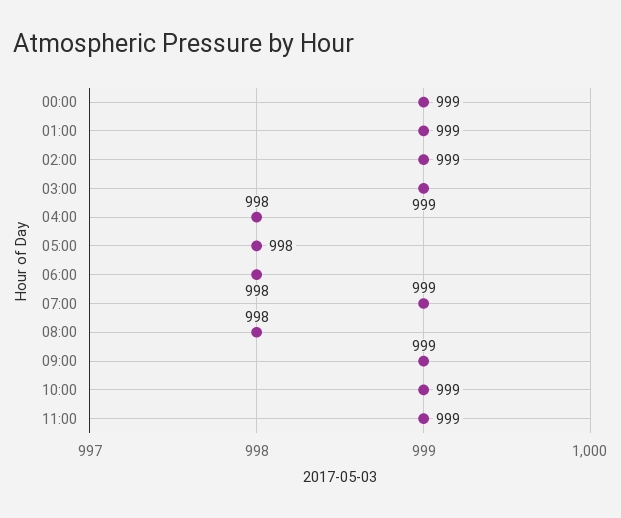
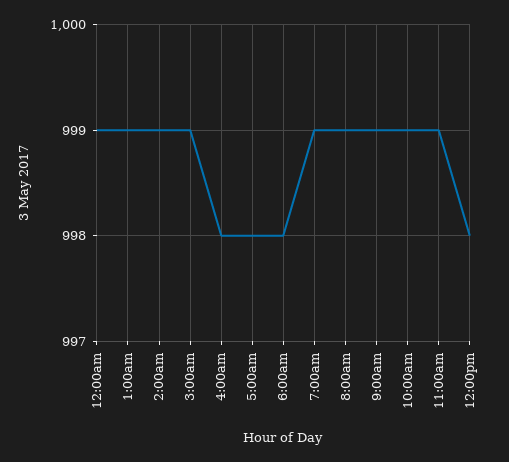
08:00: 998 -> 999
12:00pm: none -> 998

